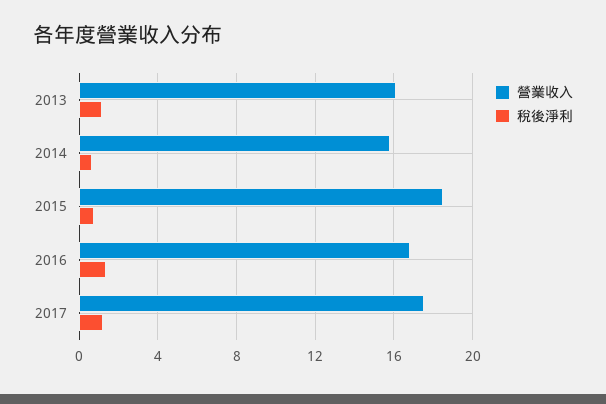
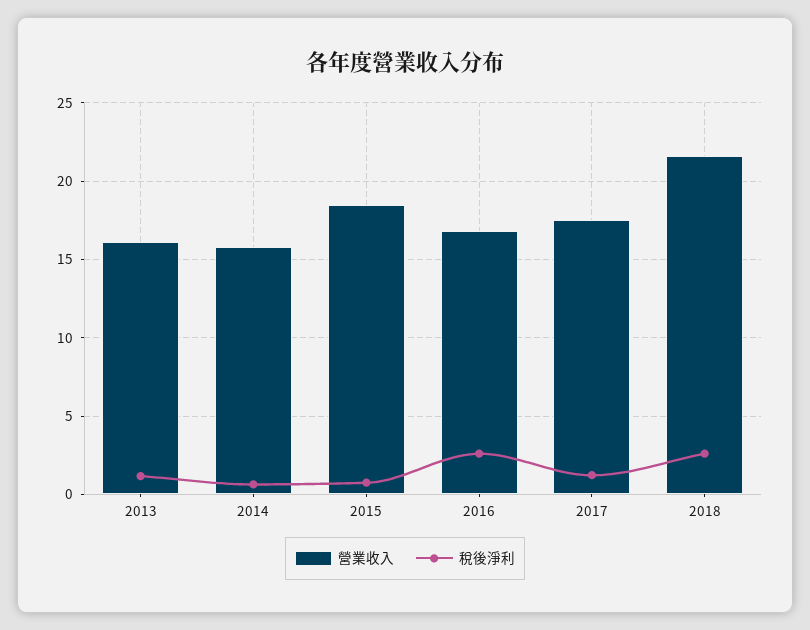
稅後淨利, 2016: 1.5 -> 2.5
營業收入, 2018: none -> 21.5
稅後淨利, 2018: none -> 2.5

